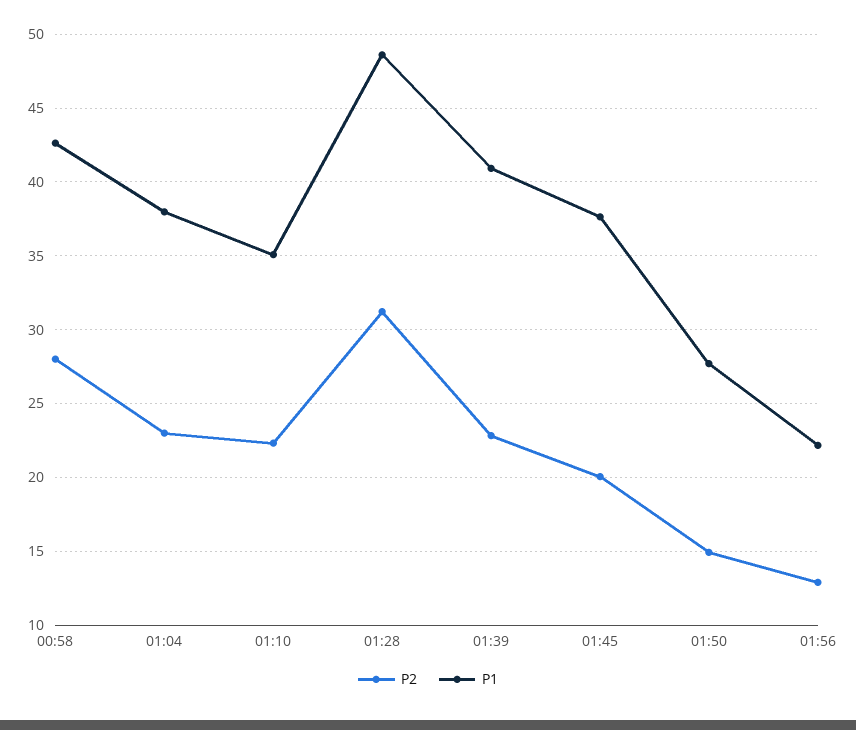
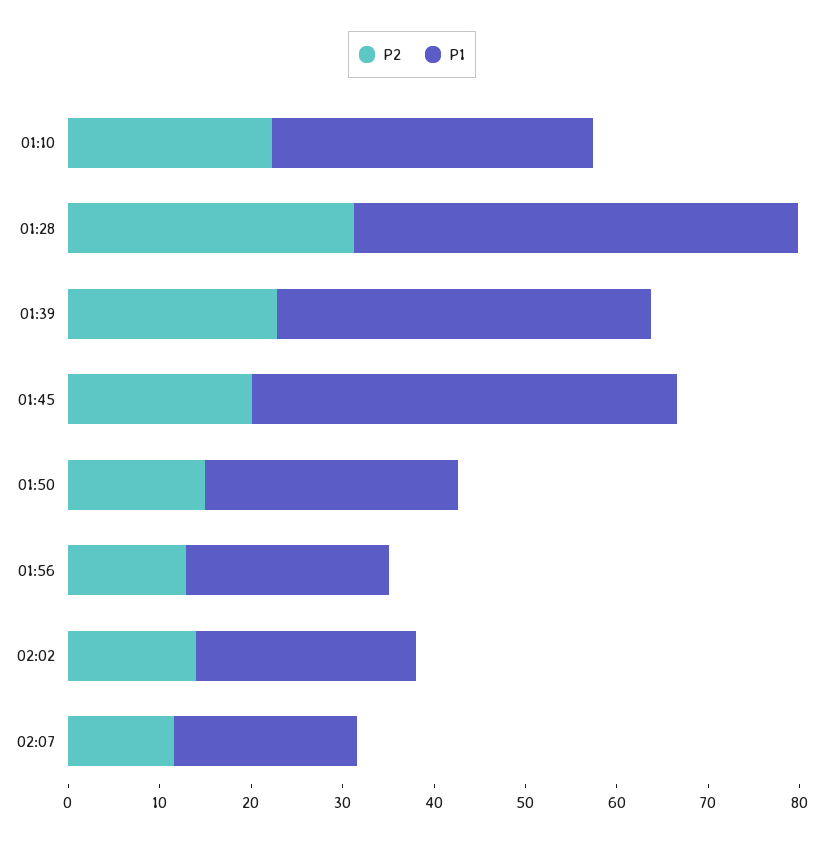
P2, 00:58: 28 -> none
P1, 00:58: 42.5 -> none
P2, 01:04: 23 -> none
P1, 01:04: 38 -> none
P1, 01:45: 37.5 -> 46
P2, 02:02: none -> 14
P1, 02:02: none -> 24
P2, 02:07: none -> 12
P1, 02:07: none -> 20

